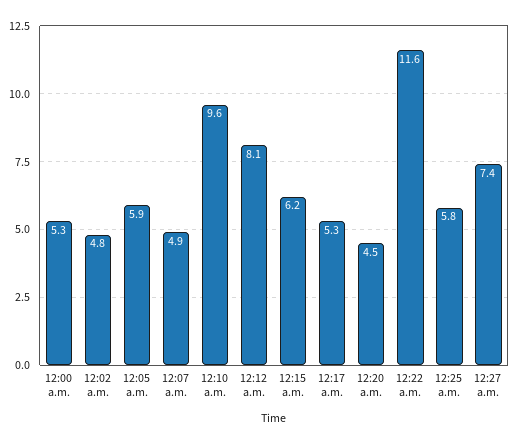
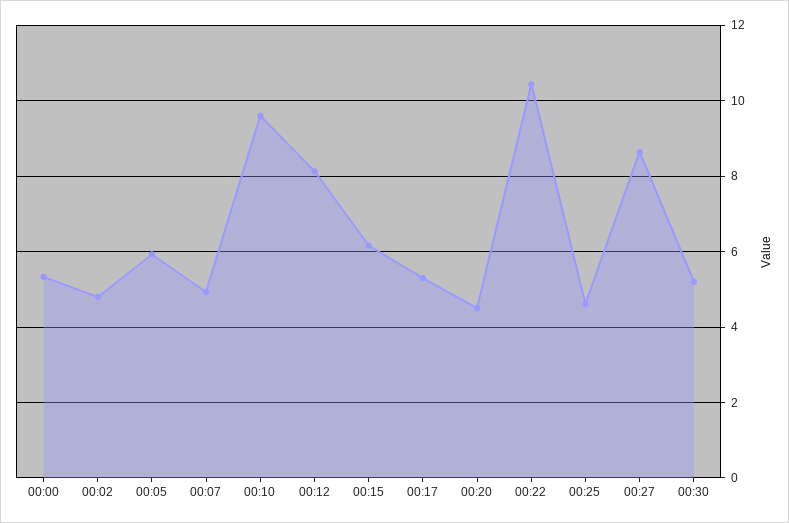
12:22 a.m.: 11.6 -> 10.4
12:25 a.m.: 5.8 -> 4.6
12:27 a.m.: 7.4 -> 8.6
00:30: none -> 5.2

